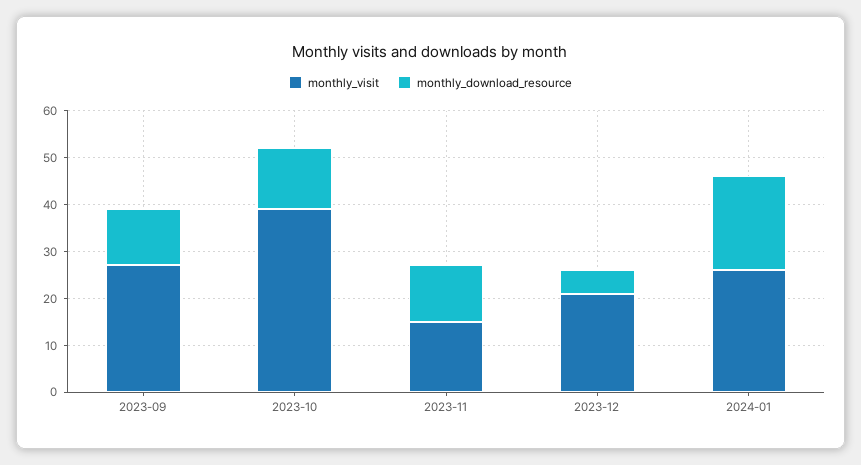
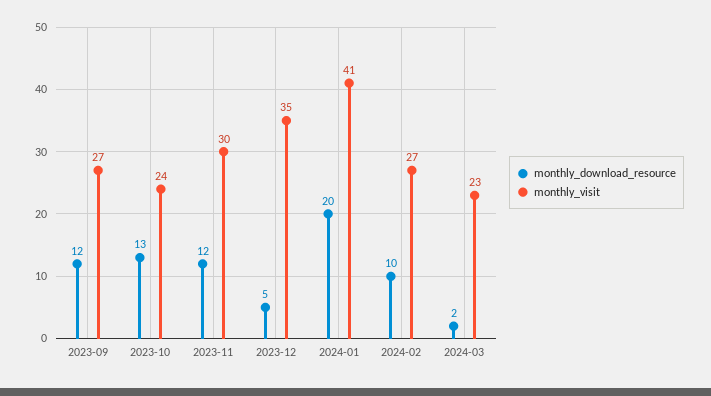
monthly_visit, 2023-10: 40 -> 24
monthly_visit, 2023-11: 15 -> 30
monthly_visit, 2023-12: 20 -> 35
monthly_visit, 2024-01: 25 -> 41
monthly_download_resource, 2024-02: none -> 10
monthly_visit, 2024-02: none -> 27
monthly_download_resource, 2024-03: none -> 2
monthly_visit, 2024-03: none -> 23

